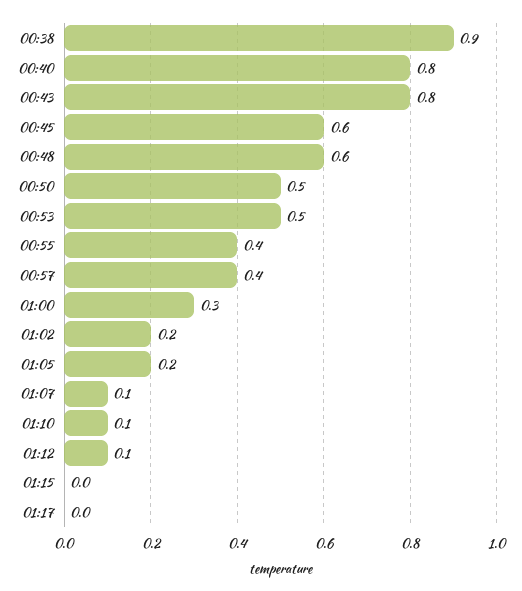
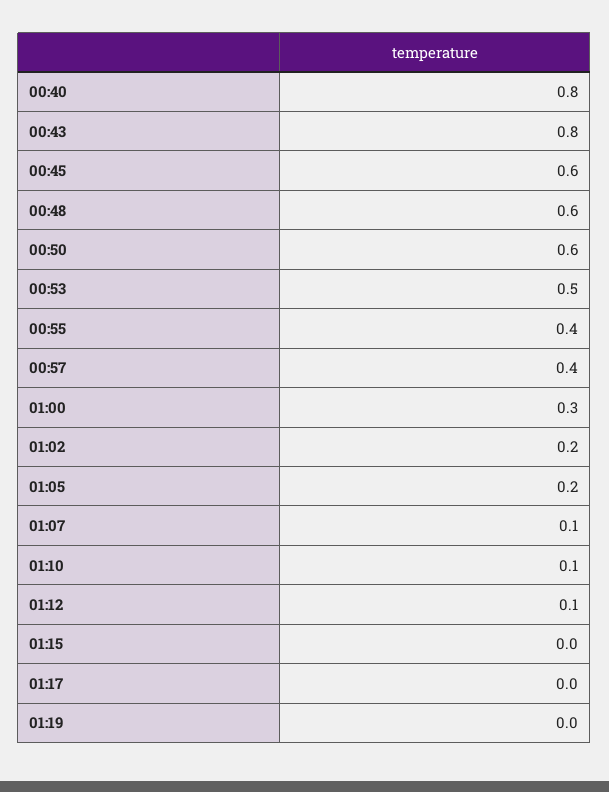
00:38: 0.9 -> none
00:50: 0.5 -> 0.6
01:19: none -> 0

